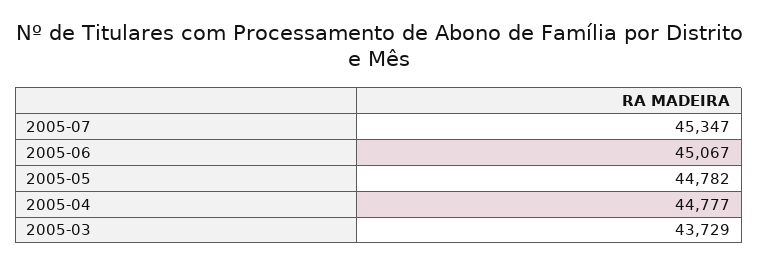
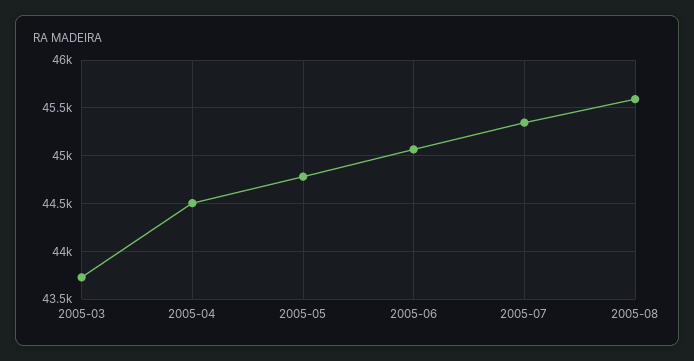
2005-04: 44777 -> 44500
2005-08: none -> 45600

